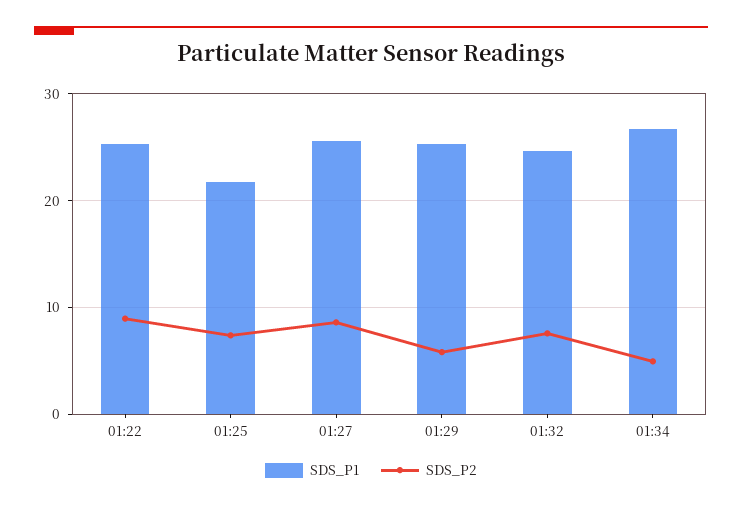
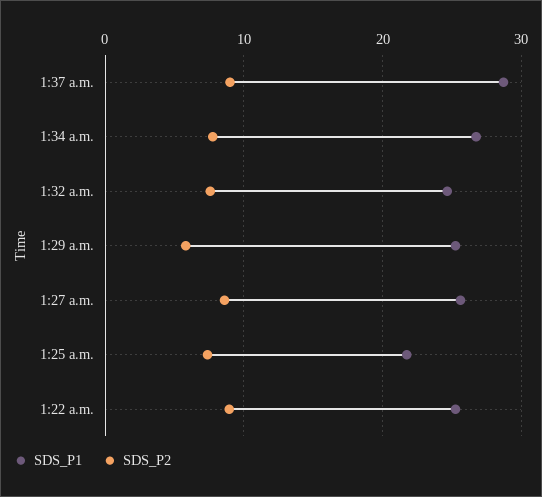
SDS_P2, 01:34: 5 -> 8
SDS_P1, 1:37 a.m.: none -> 29
SDS_P2, 1:37 a.m.: none -> 9

